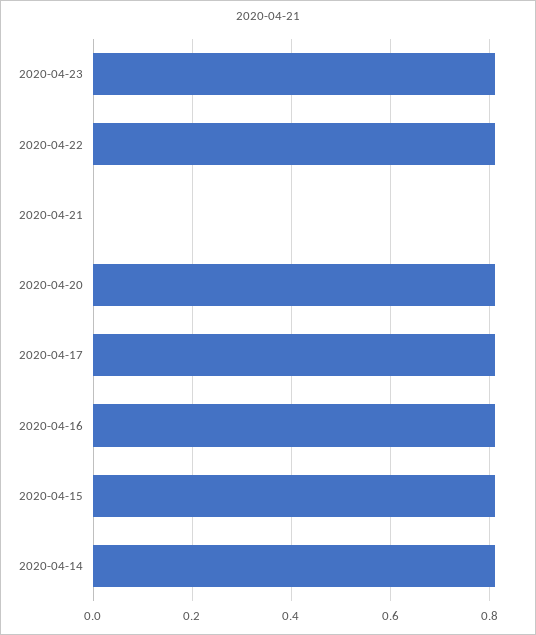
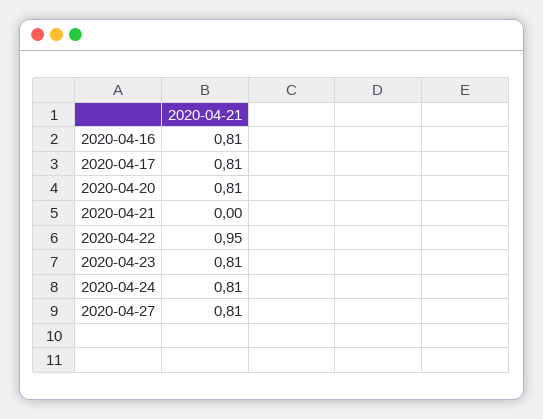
2020-04-22: 0.8 -> 0.95
2020-04-15: 0.8 -> none
2020-04-14: 0.8 -> none
2020-04-24: none -> 0.81
2020-04-27: none -> 0.81

